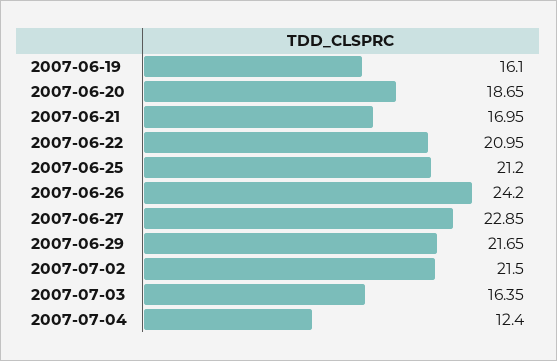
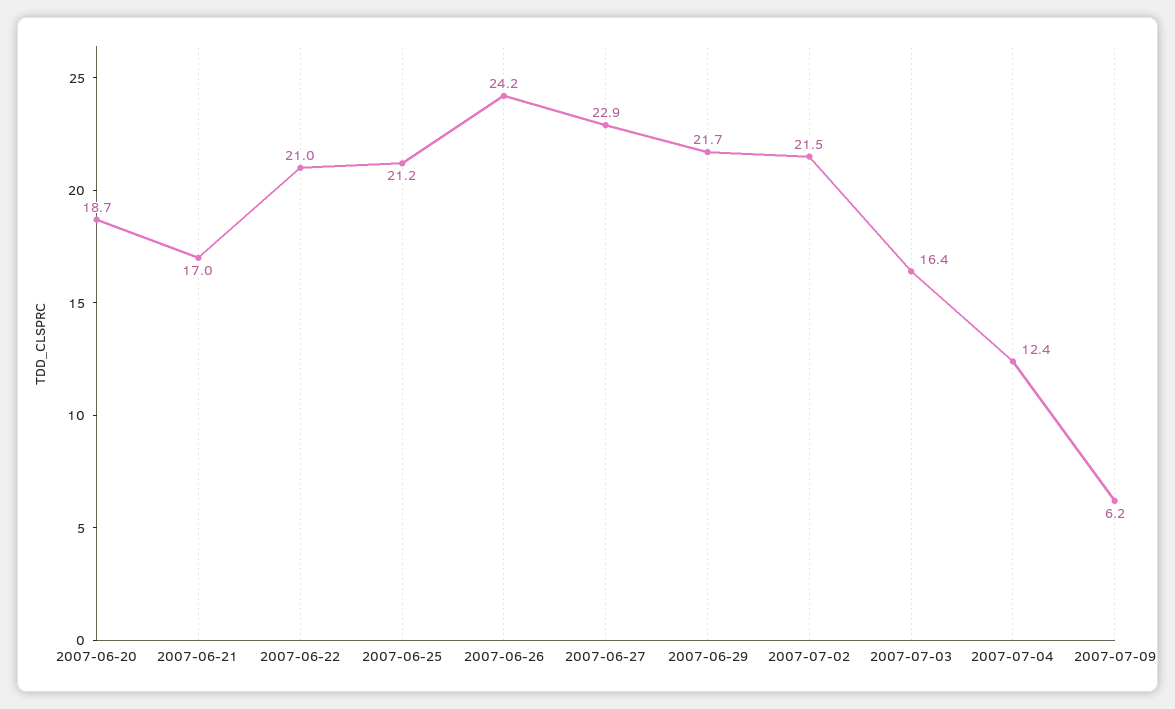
2007-06-19: 16.1 -> none
2007-07-09: none -> 6.2

